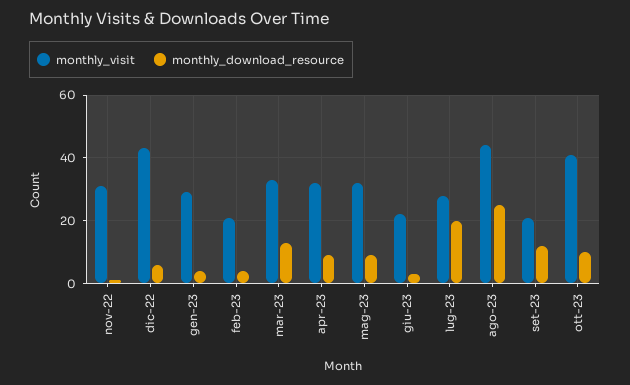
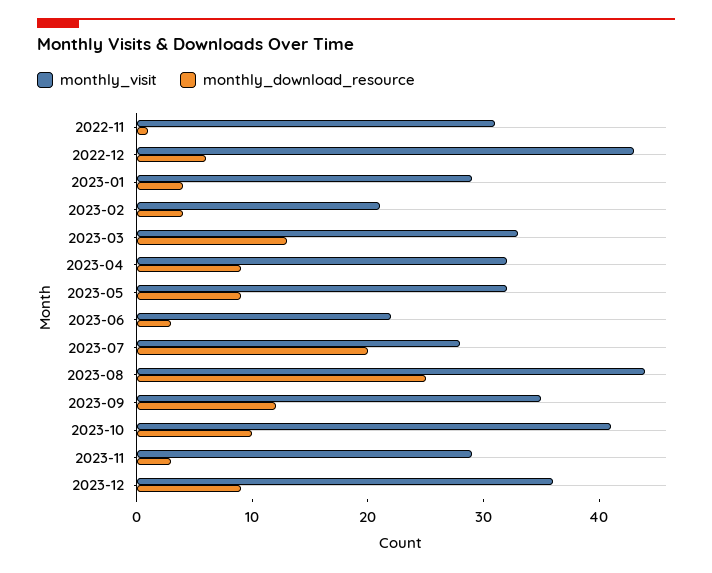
monthly_visit, set-23: 20 -> 35
monthly_visit, 2023-11: none -> 29
monthly_download_resource, 2023-11: none -> 3
monthly_visit, 2023-12: none -> 36
monthly_download_resource, 2023-12: none -> 9

